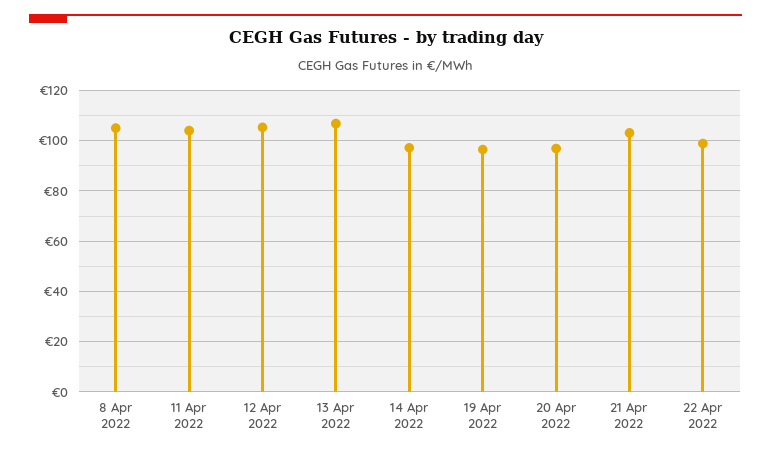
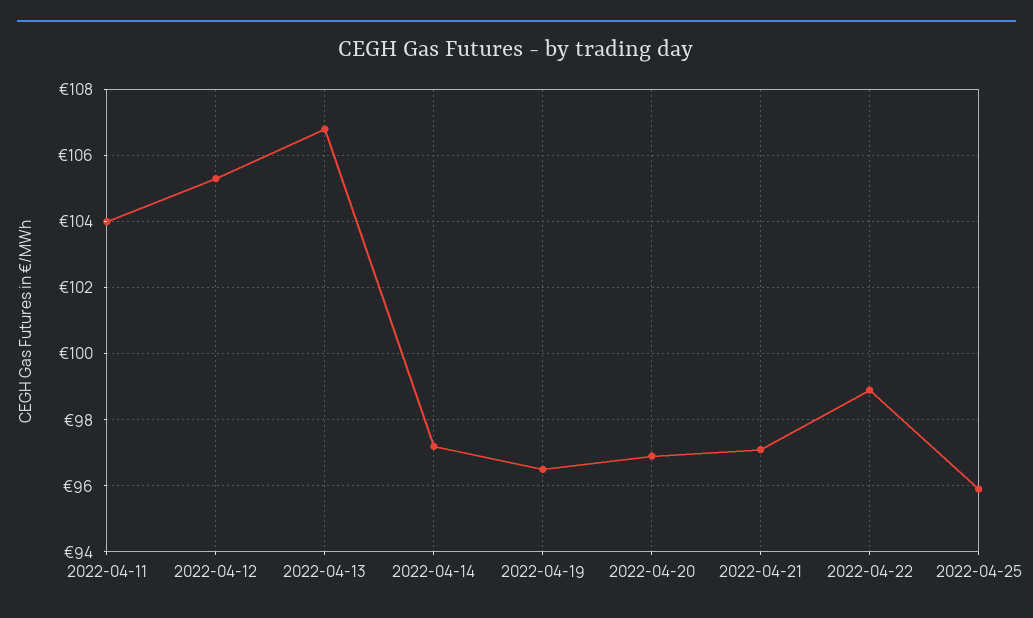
8 Apr 2022: 105 -> none
21 Apr 2022: 102.5 -> 97
2022-04-25: none -> 96

